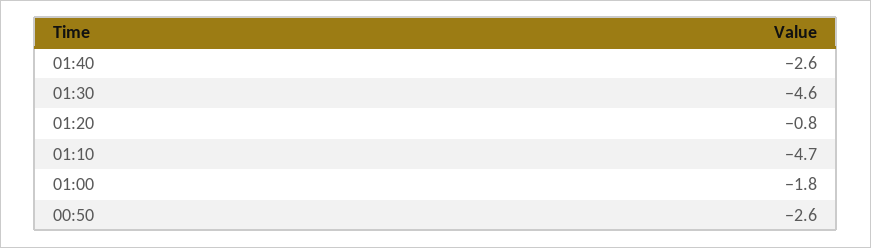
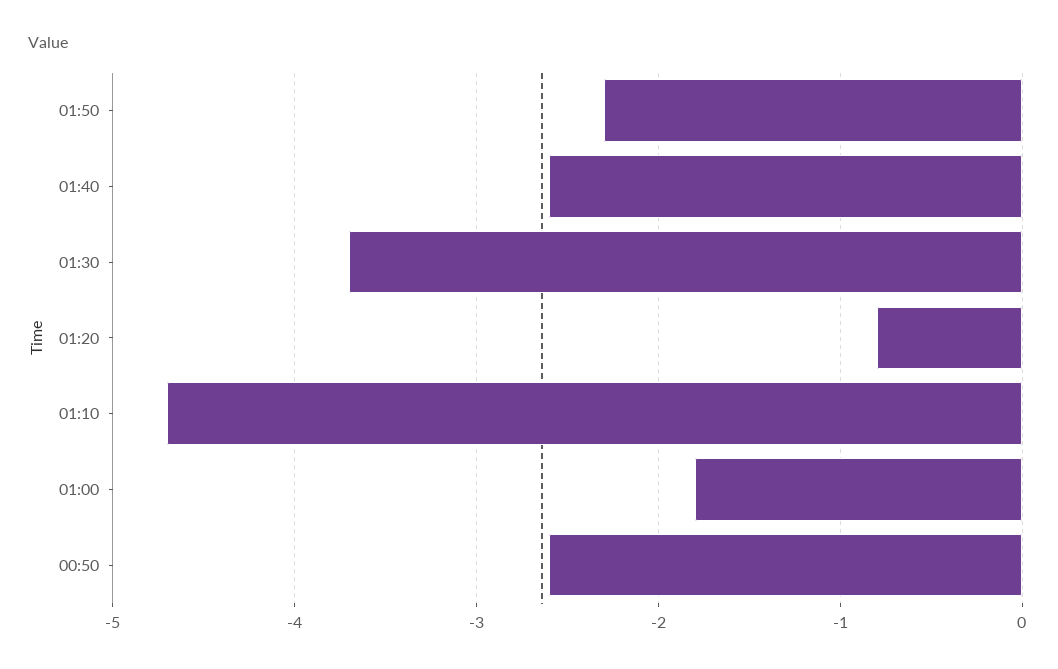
01:30: -4.6 -> -3.7
01:50: none -> -2.3

